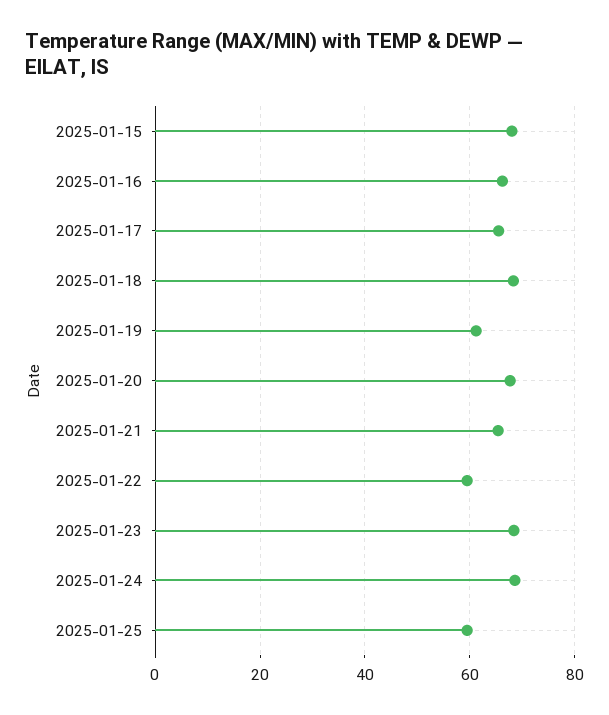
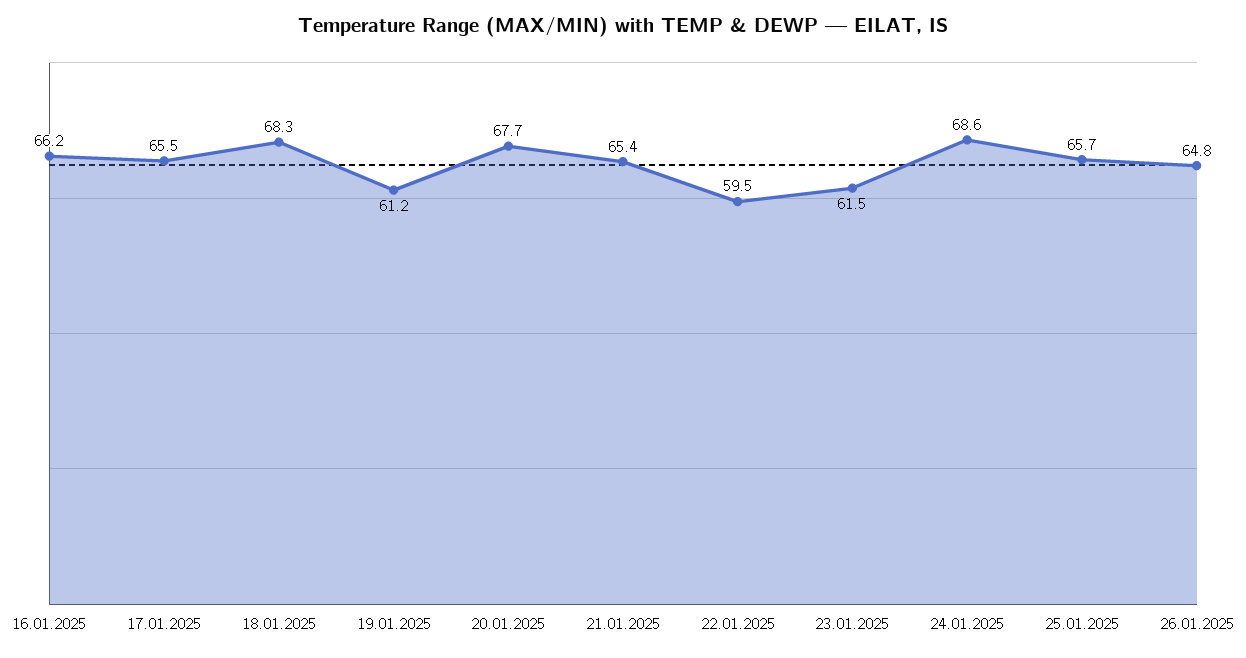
2025-01-15: 68 -> none
2025-01-23: 68 -> 61.5
2025-01-25: 60 -> 65.7
26.01.2025: none -> 64.8

